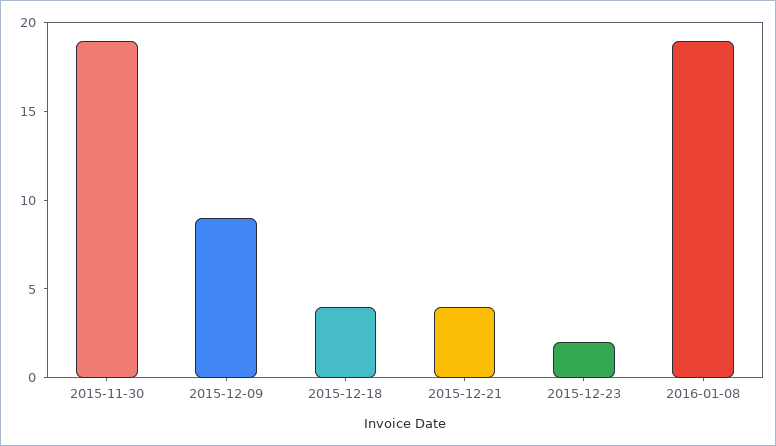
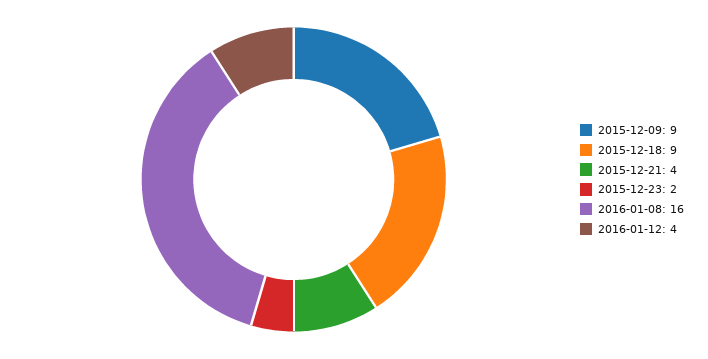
2015-11-30: 19 -> none
2015-12-18: 4 -> 9
2016-01-08: 19 -> 16
2016-01-12: none -> 4

